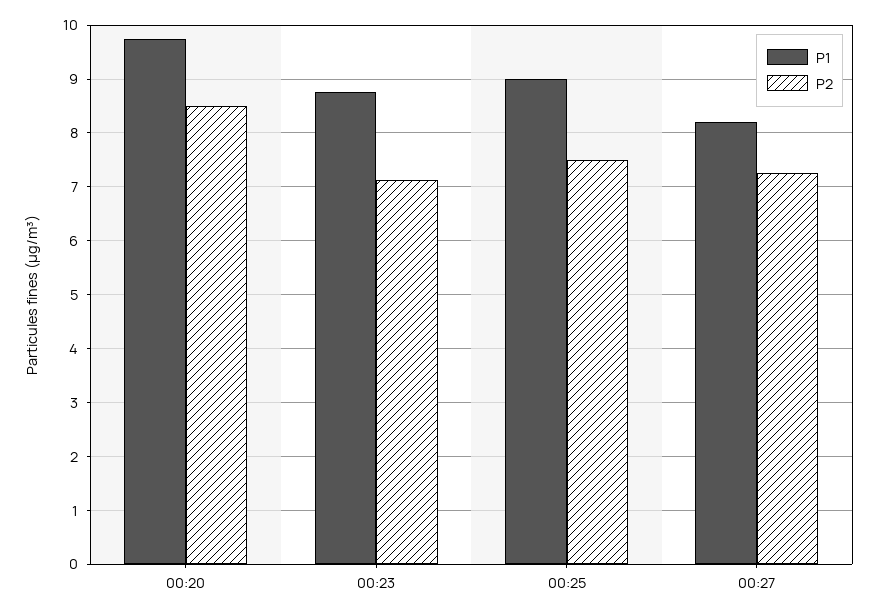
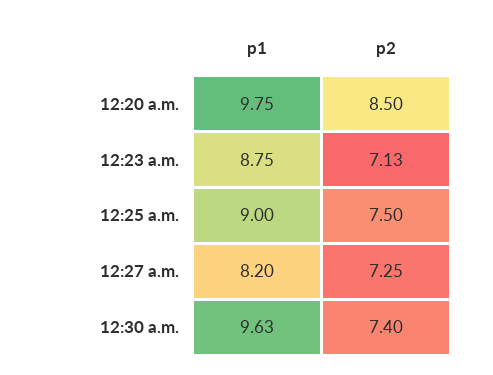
P1, 12:30 a.m.: none -> 9.63
P2, 12:30 a.m.: none -> 7.4

